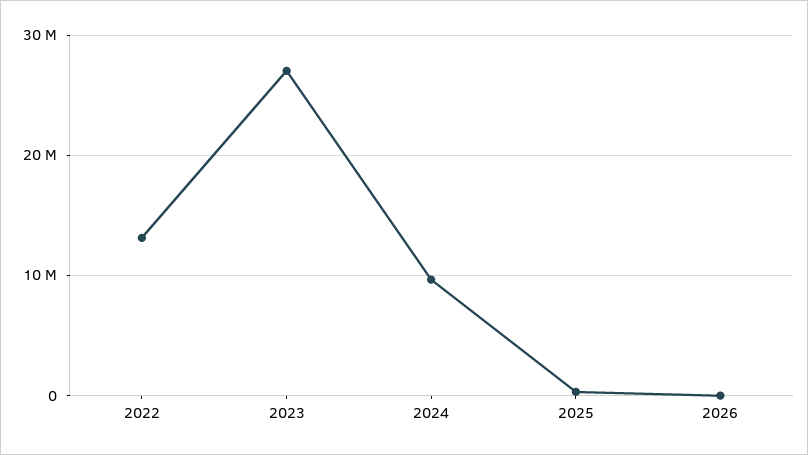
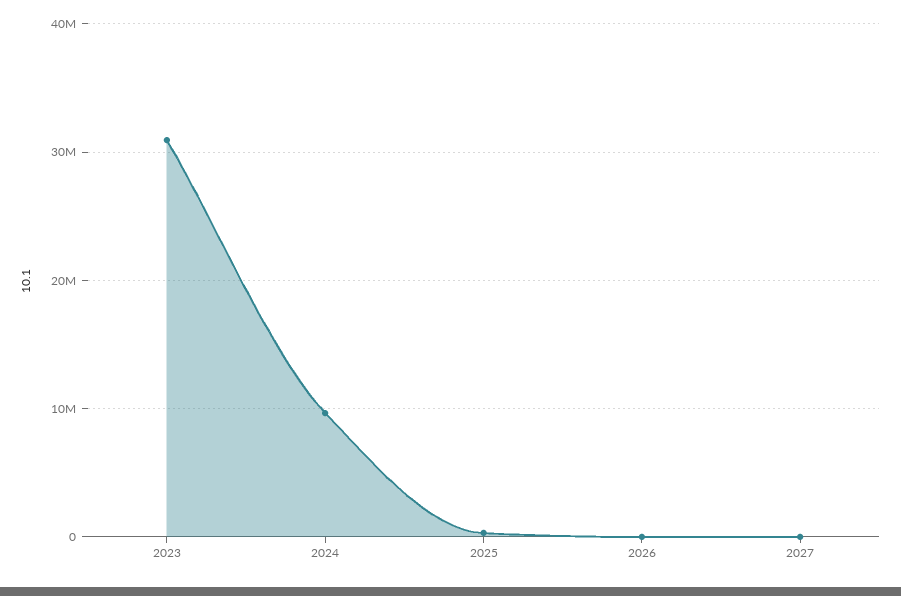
2022: 13000000 -> none
2023: 27000000 -> 31000000
2027: none -> 0

